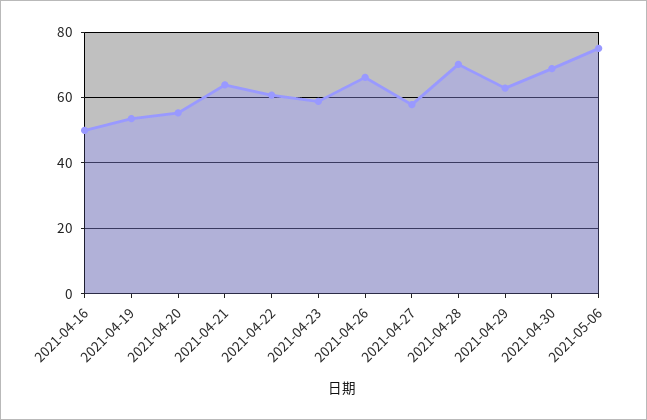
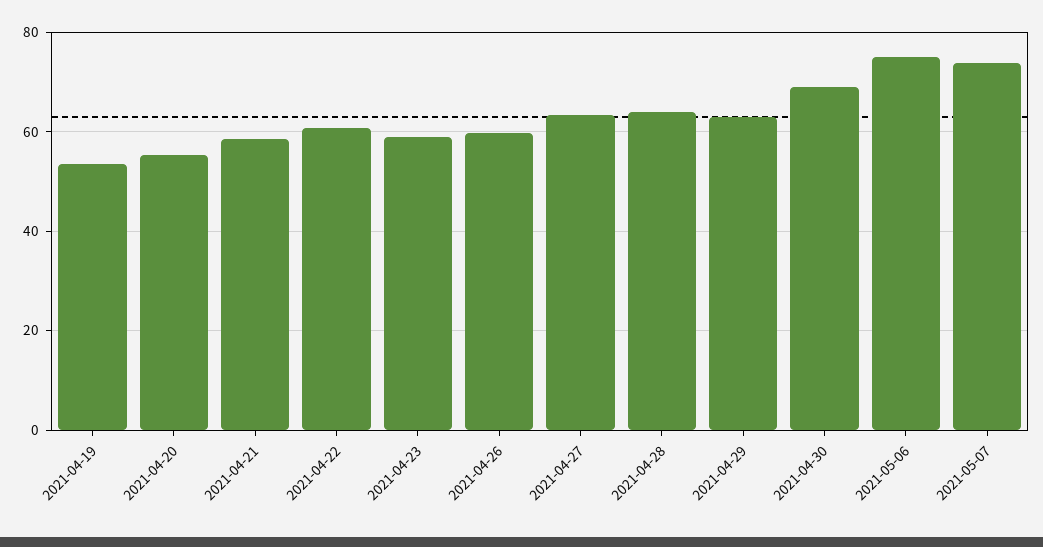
2021-04-16: 50 -> none
2021-04-21: 64 -> 58
2021-04-26: 66 -> 60
2021-04-27: 58 -> 64
2021-04-28: 70 -> 64
2021-05-07: none -> 74

